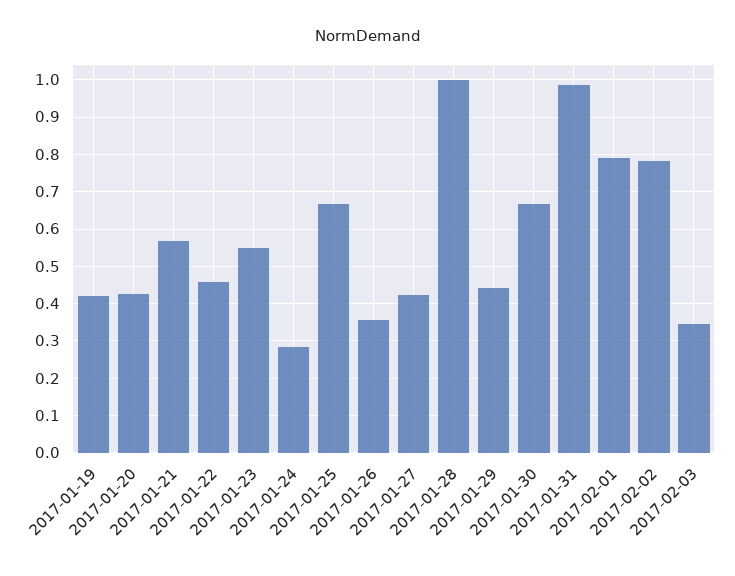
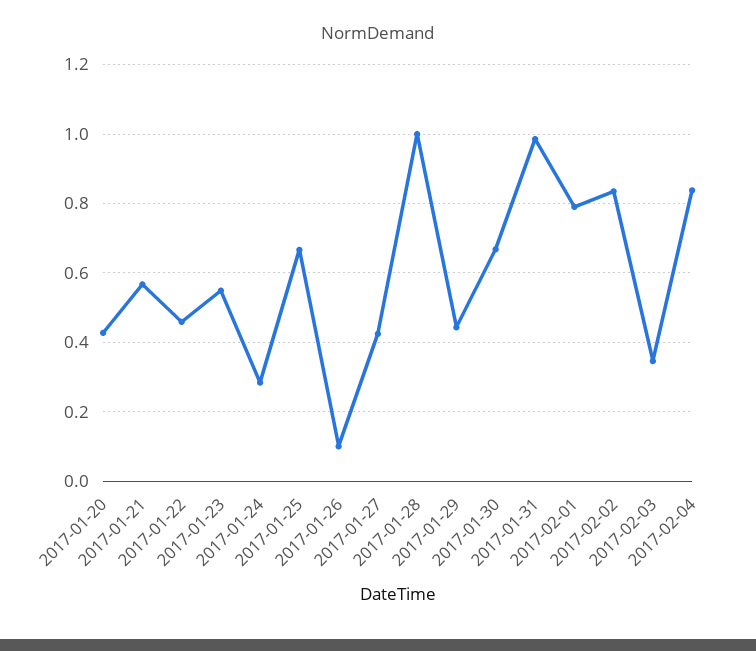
2017-01-19: 0.42 -> none
2017-01-26: 0.36 -> 0.1
2017-02-02: 0.78 -> 0.84
2017-02-04: none -> 0.84

